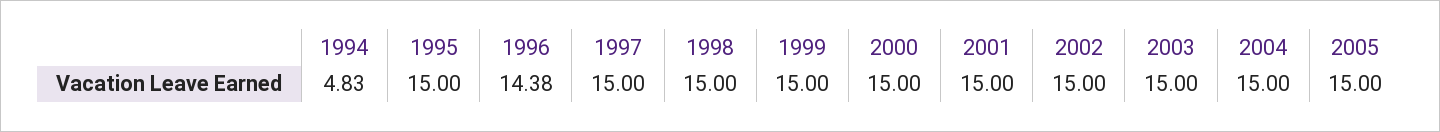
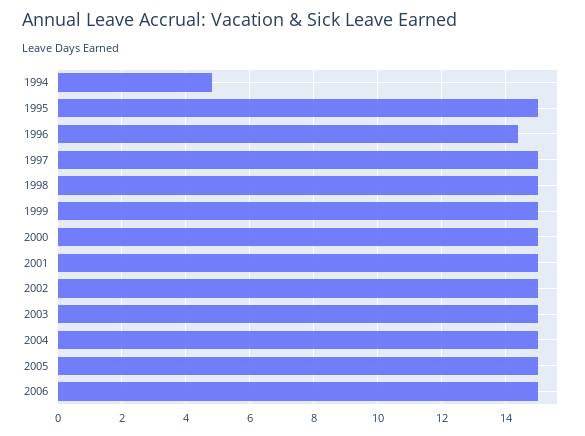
2006: none -> 15

